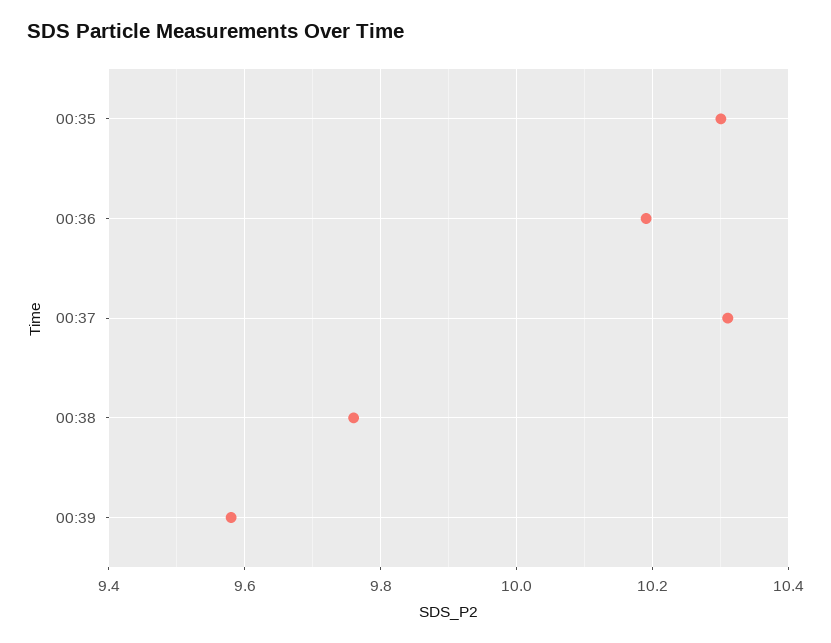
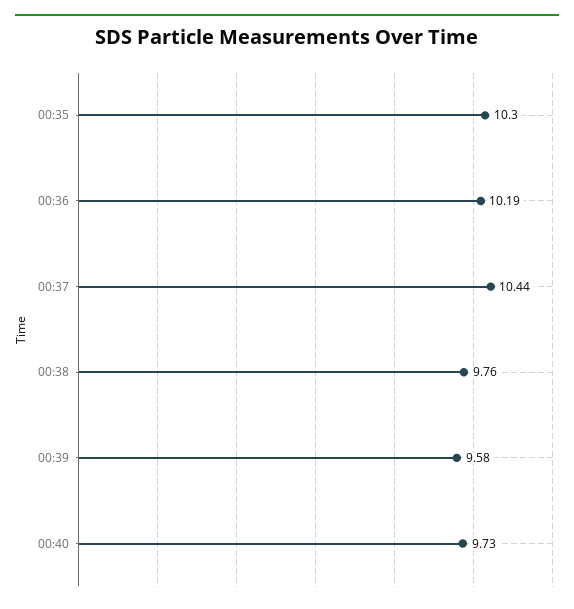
00:37: 10.3 -> 10.44
00:40: none -> 9.73

